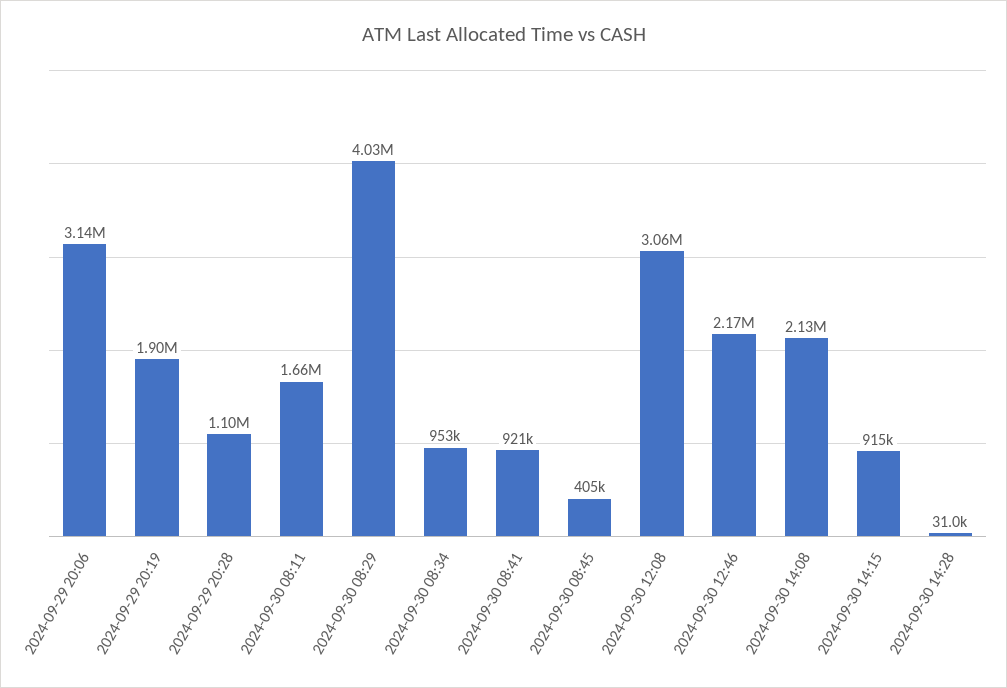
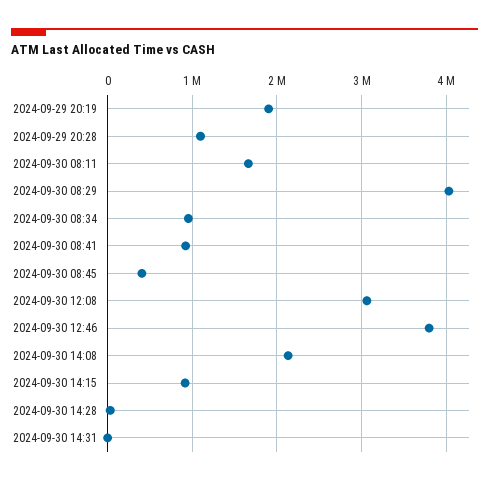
2024-09-29 20:06: 3140000 -> none
2024-09-30 12:46: 2170000 -> 3800000
2024-09-30 14:31: none -> 0

